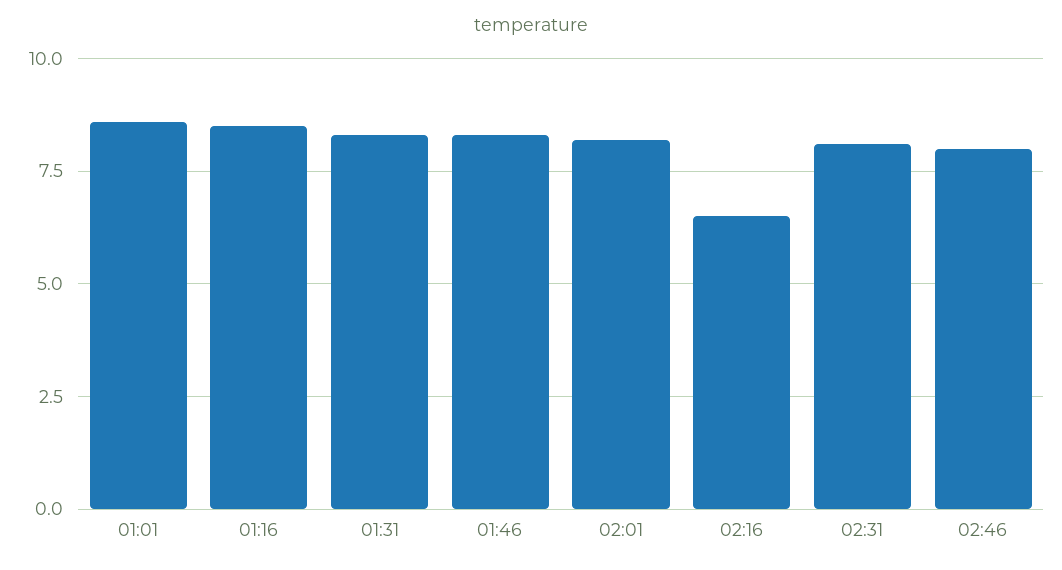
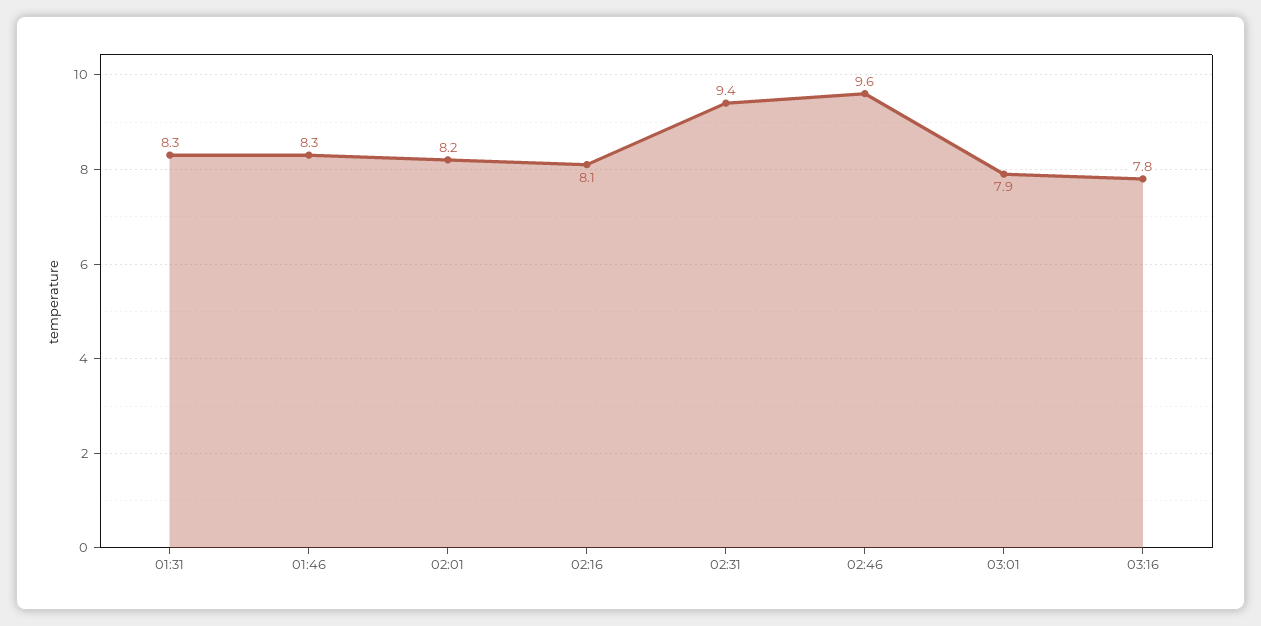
01:01: 8.5 -> none
01:16: 8.5 -> none
02:16: 6.5 -> 8.1
02:31: 8 -> 9.4
02:46: 8 -> 9.6
03:01: none -> 7.9
03:16: none -> 7.8

